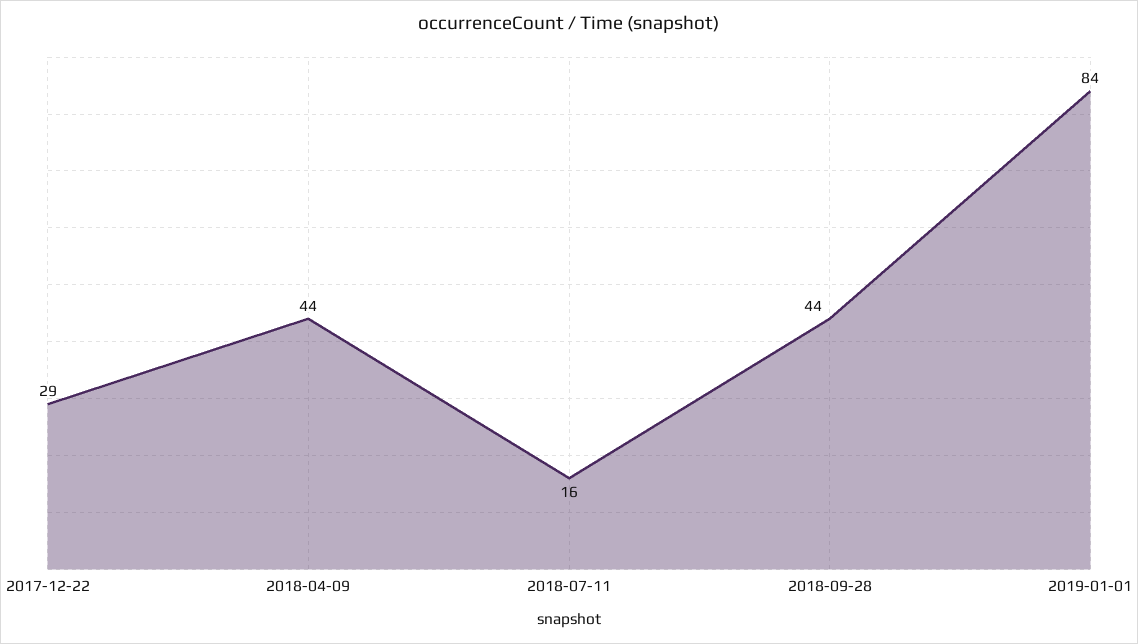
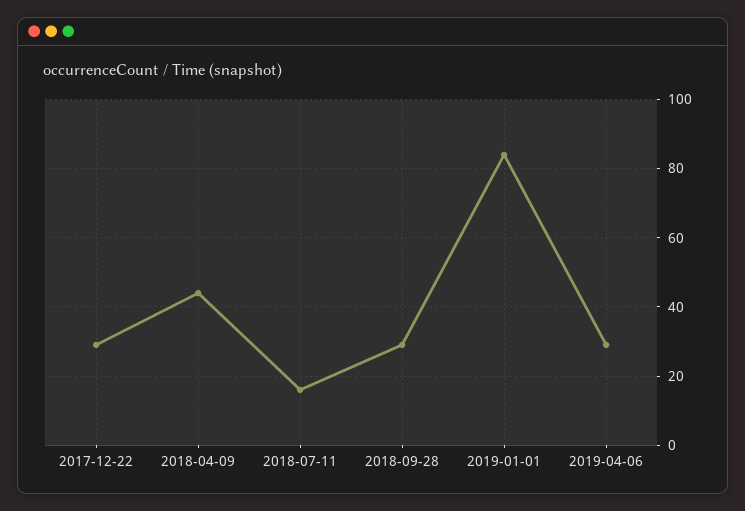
2018-09-28: 44 -> 30
2019-04-06: none -> 30

